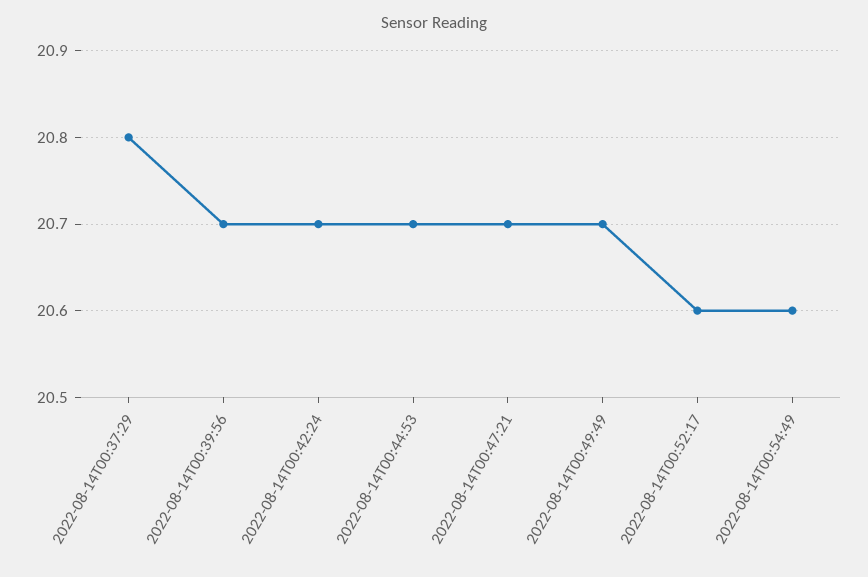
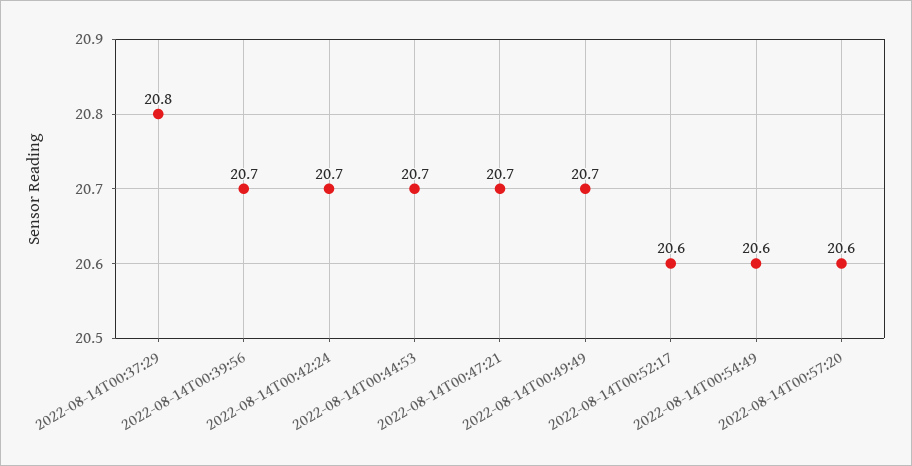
2022-08-14T00:57:20: none -> 20.6

